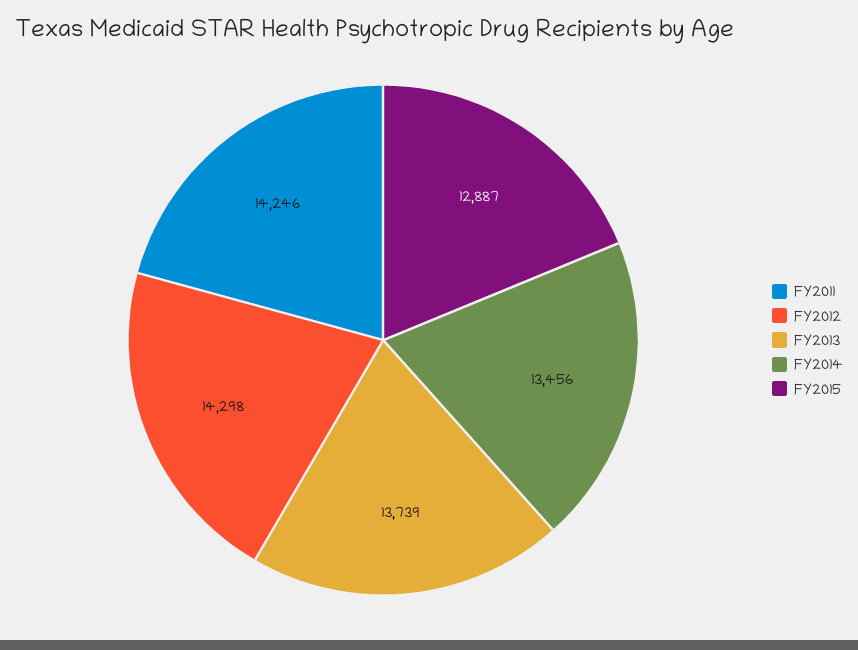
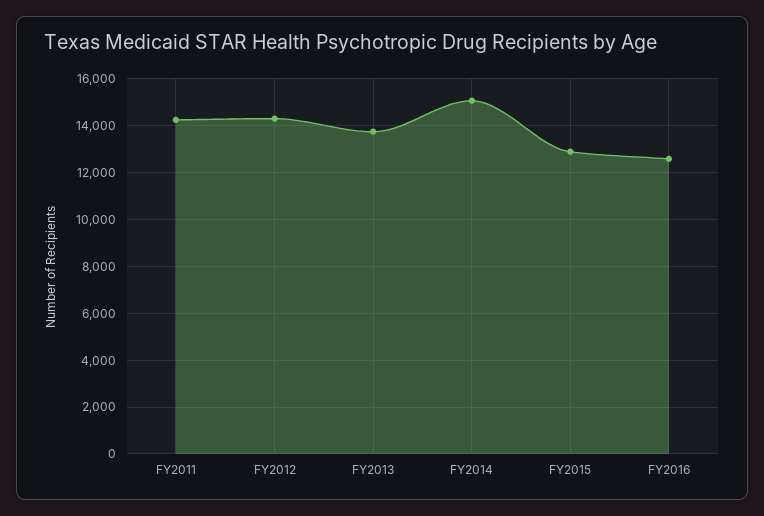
FY2014: 13456 -> 15000
FY2016: none -> 12500

